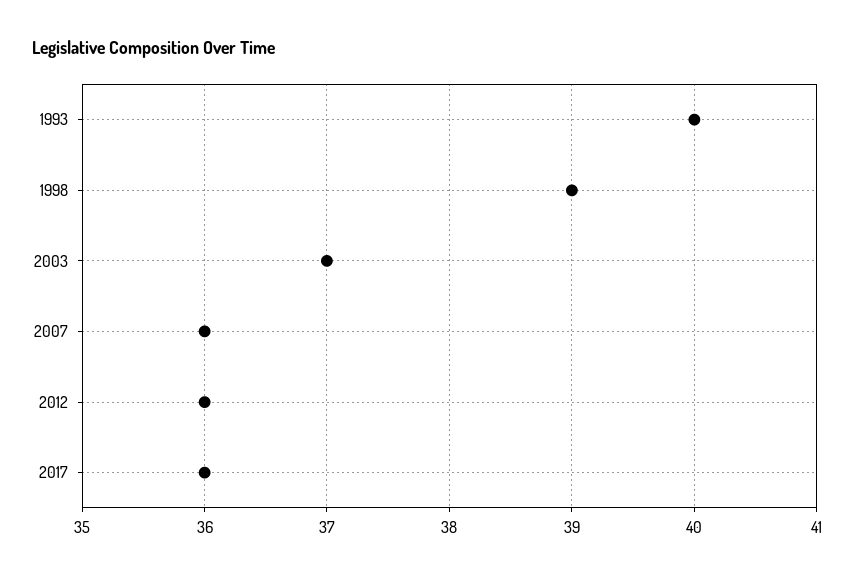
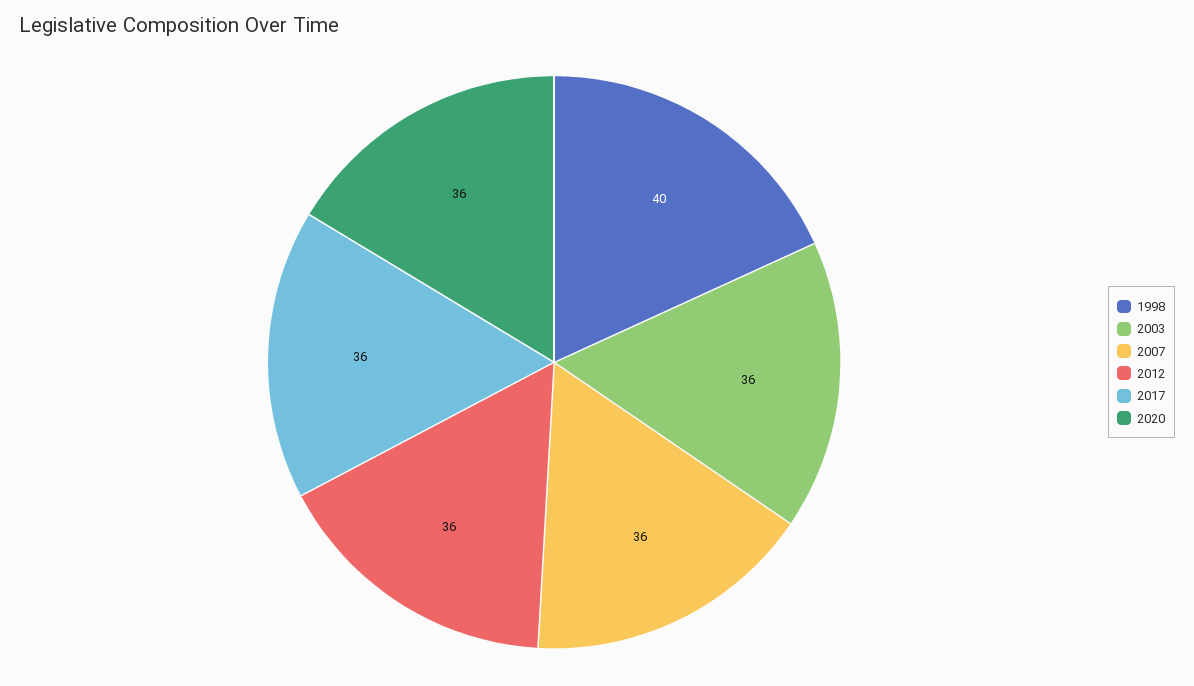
1993: 40 -> none
1998: 39 -> 40
2003: 37 -> 36
2020: none -> 36

